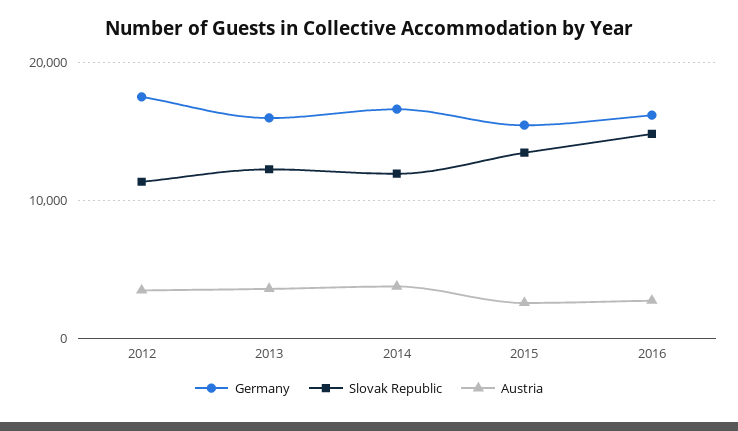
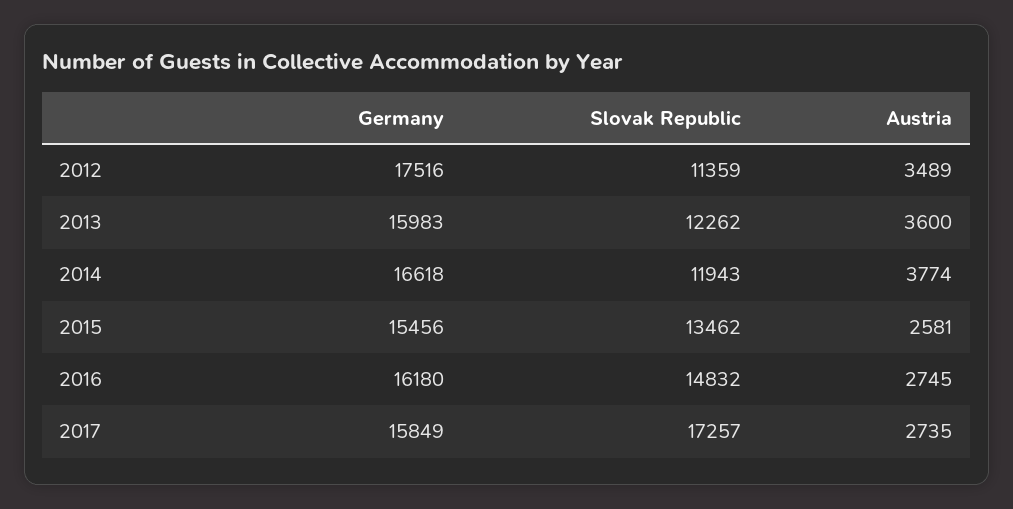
Germany, 2017: none -> 15849
Slovak Republic, 2017: none -> 17257
Austria, 2017: none -> 2735

